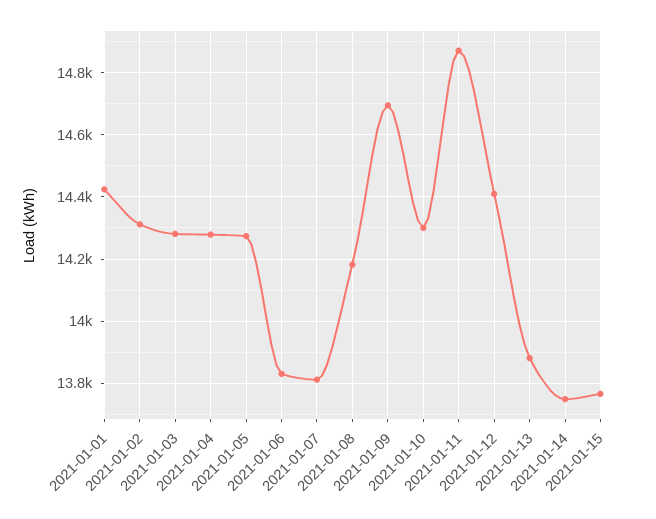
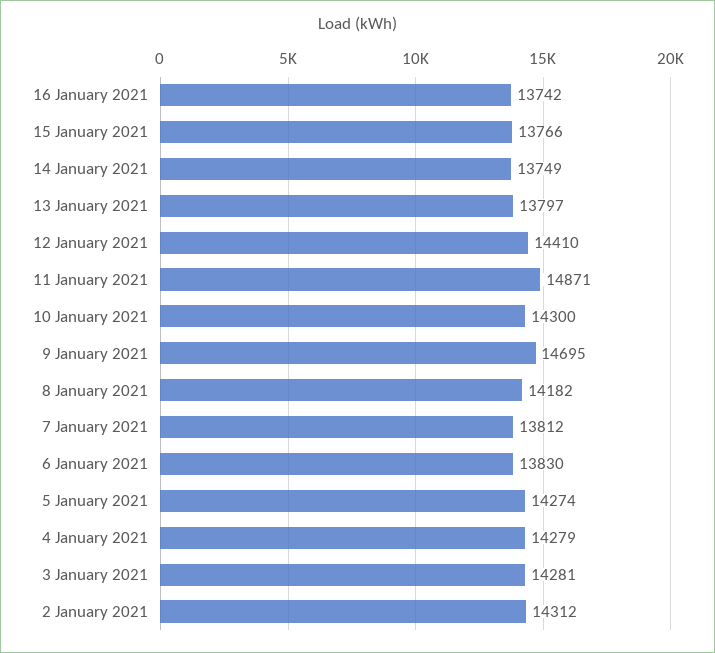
2021-01-01: 14420 -> none
2021-01-13: 13880 -> 13797
16 January 2021: none -> 13742

